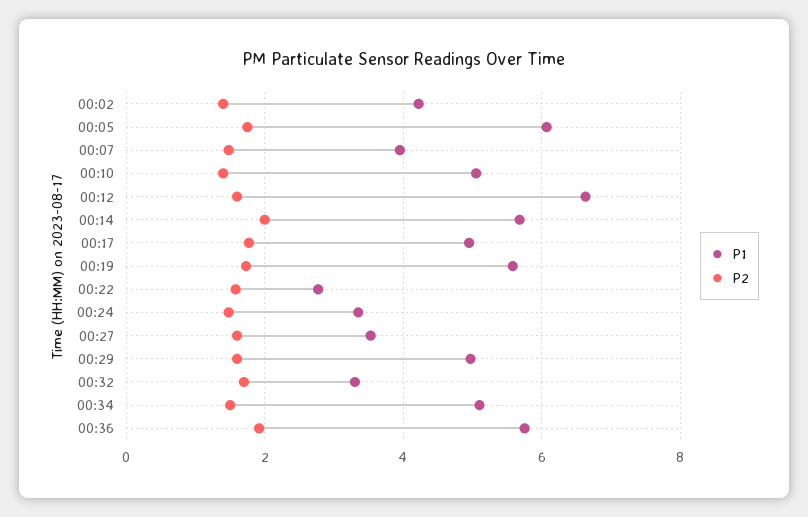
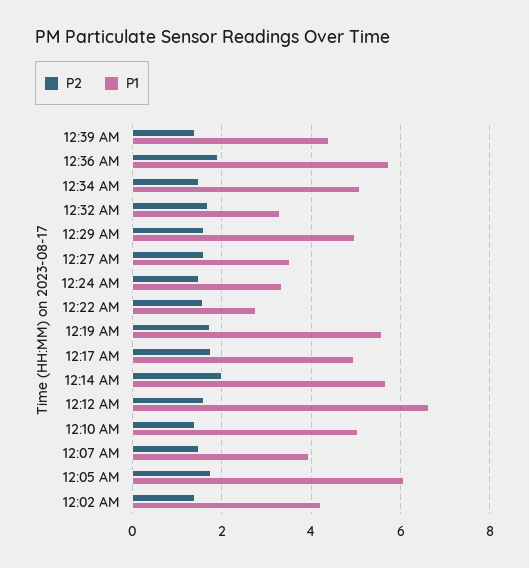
P2, 12:39 AM: none -> 1.4
P1, 12:39 AM: none -> 4.4

